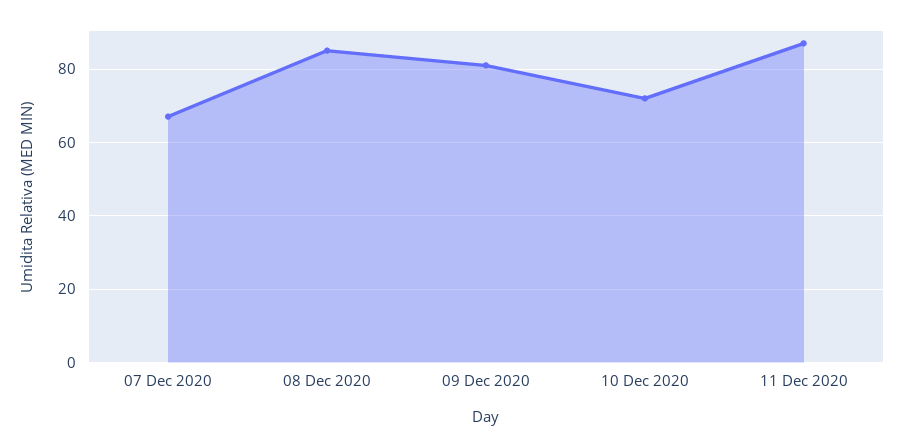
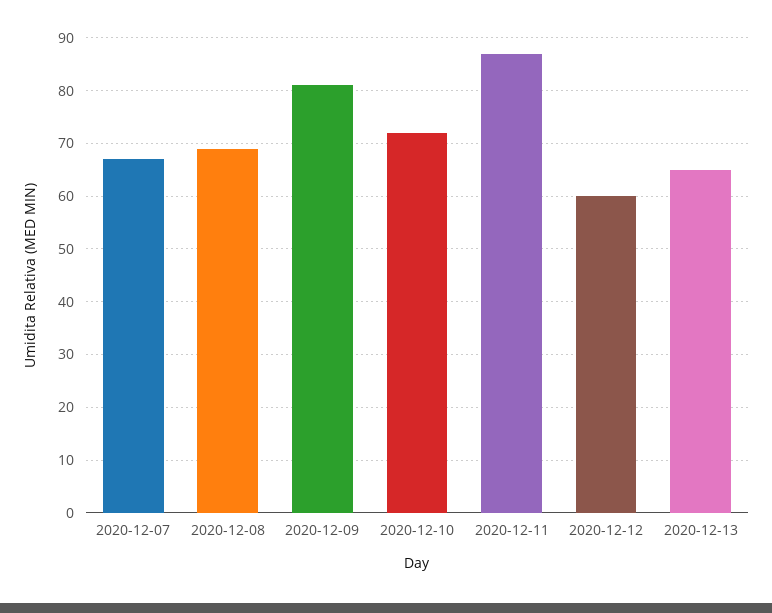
08 Dec 2020: 85 -> 70
2020-12-12: none -> 60
2020-12-13: none -> 65

